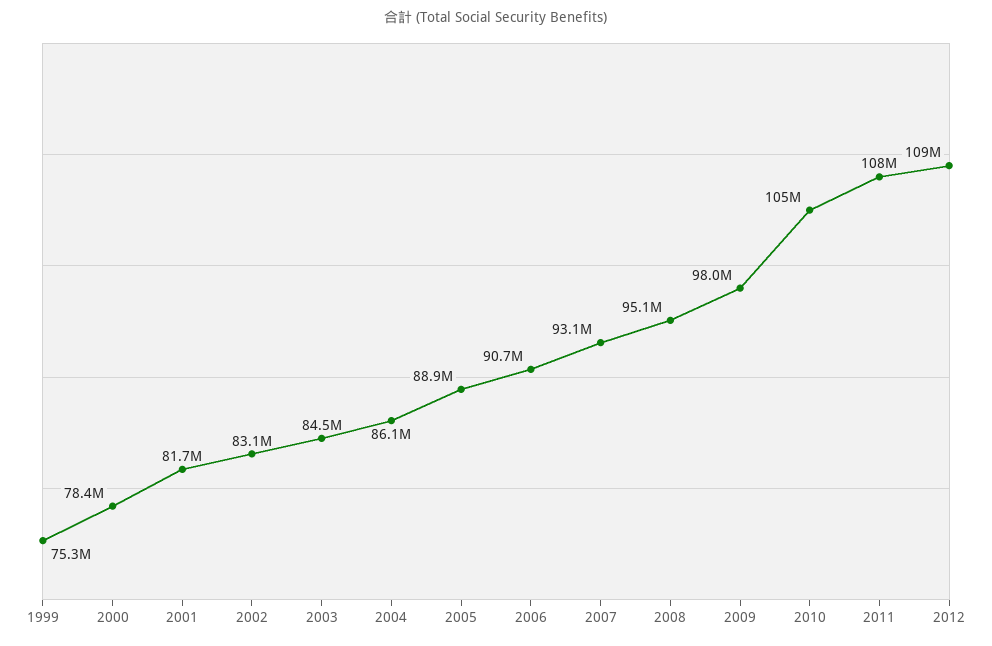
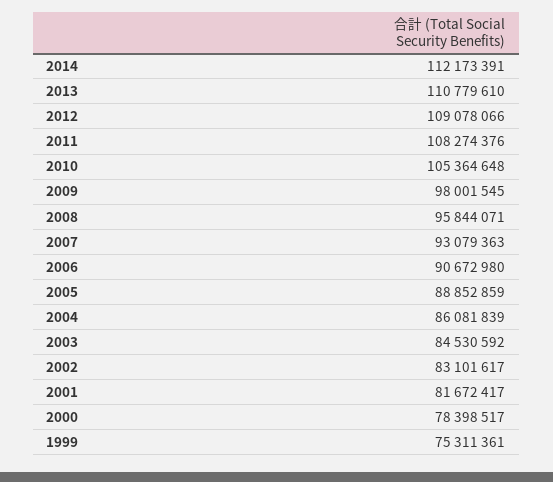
2008: 95100000 -> 95844071
2014: none -> 112173391
2013: none -> 110779610

